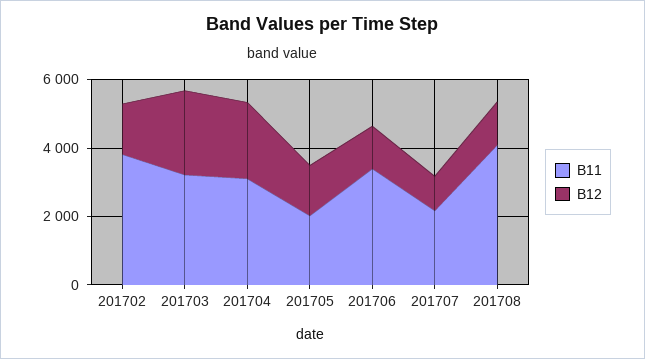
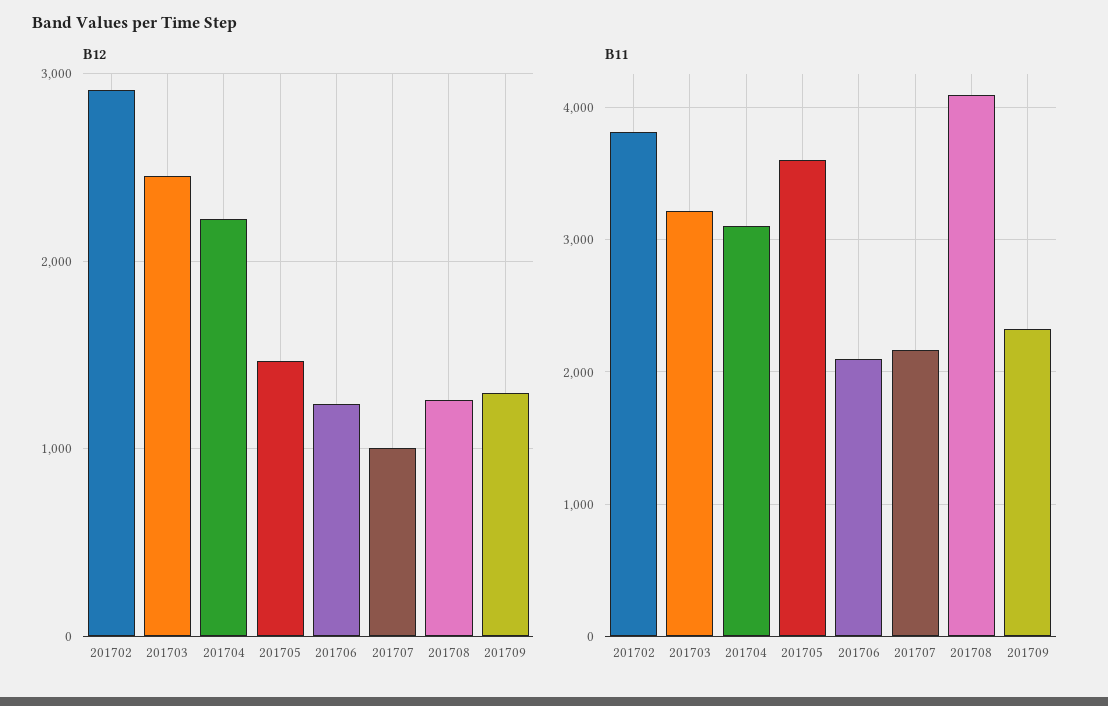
B12, 201702: 1500 -> 2900
B11, 201705: 2000 -> 3600
B11, 201706: 3500 -> 2100
B12, 201709: none -> 1300
B11, 201709: none -> 2300

